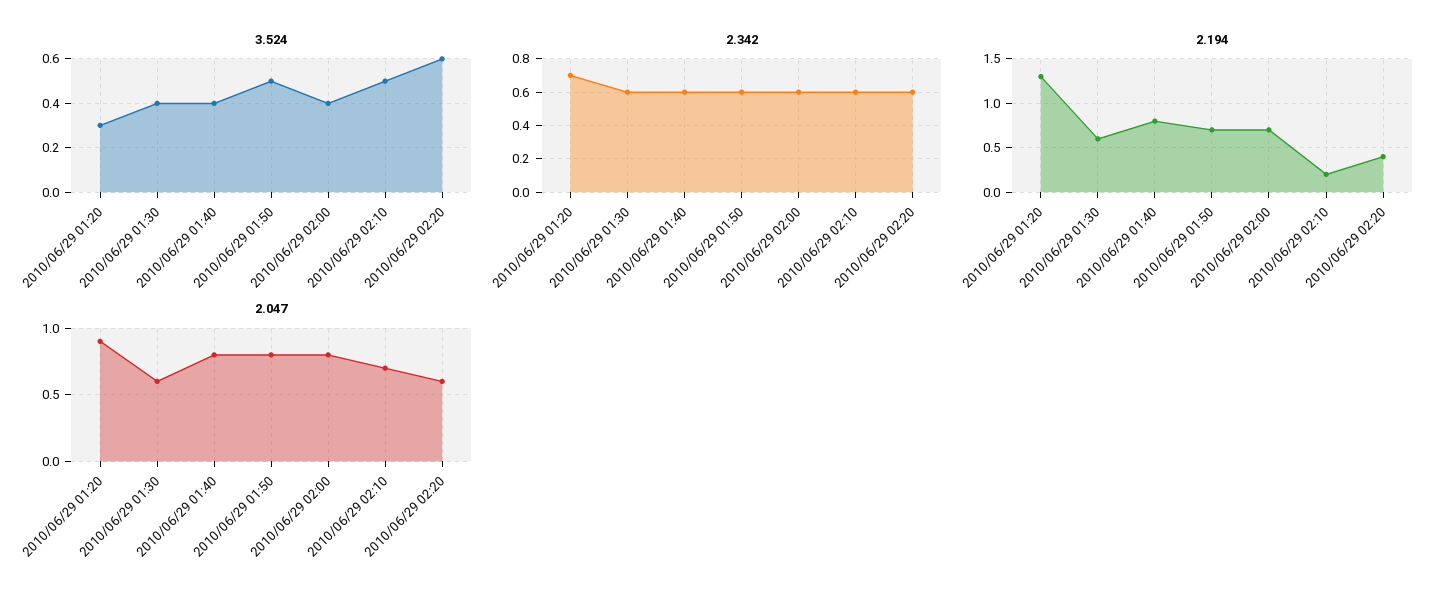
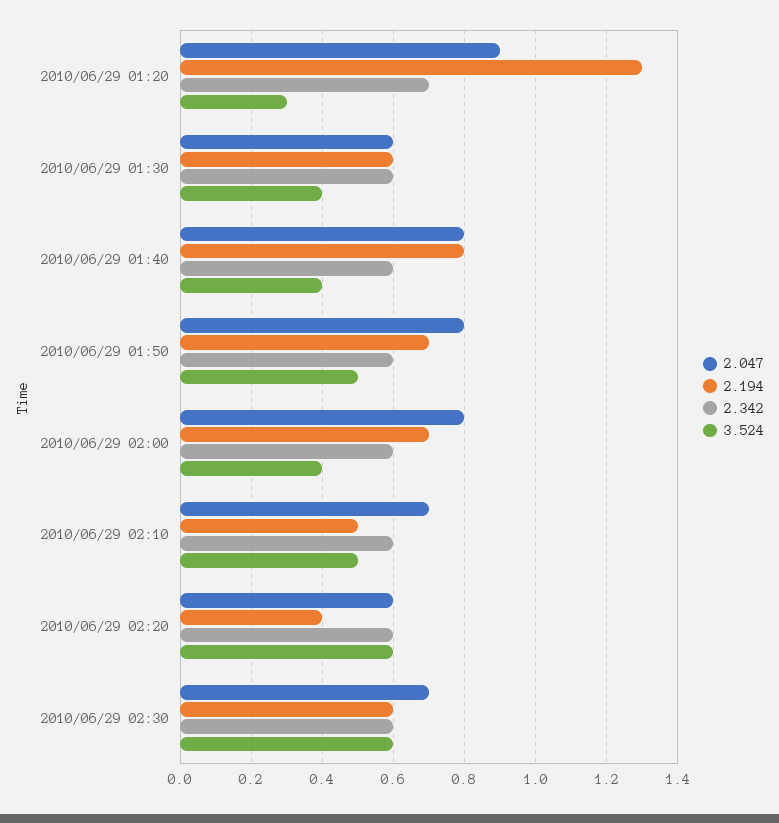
2.194, 2010/06/29 02:10: 0.2 -> 0.5
2.047, 2010/06/29 02:30: none -> 0.7
2.194, 2010/06/29 02:30: none -> 0.6
2.342, 2010/06/29 02:30: none -> 0.6
3.524, 2010/06/29 02:30: none -> 0.6

